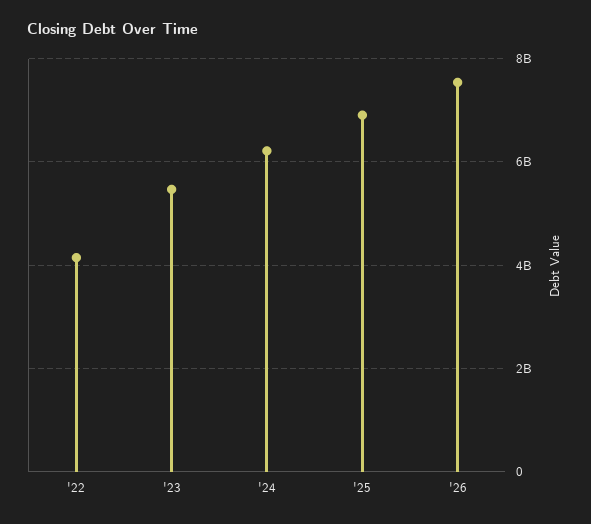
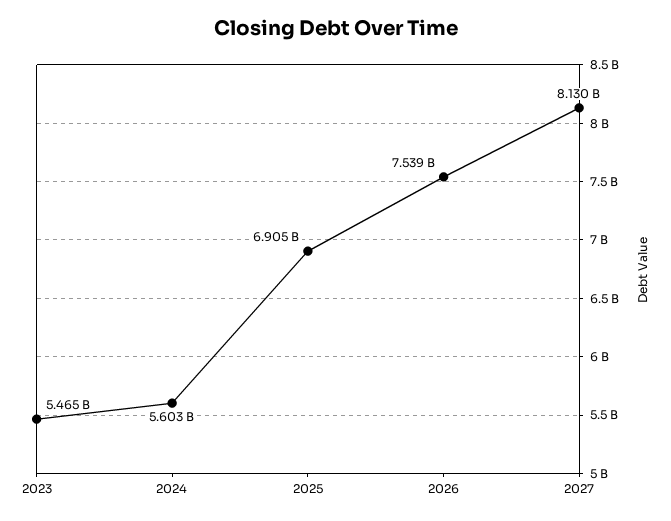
'22: 4200000000 -> none
'24: 6200000000 -> 5603000000
2027: none -> 8130000000

